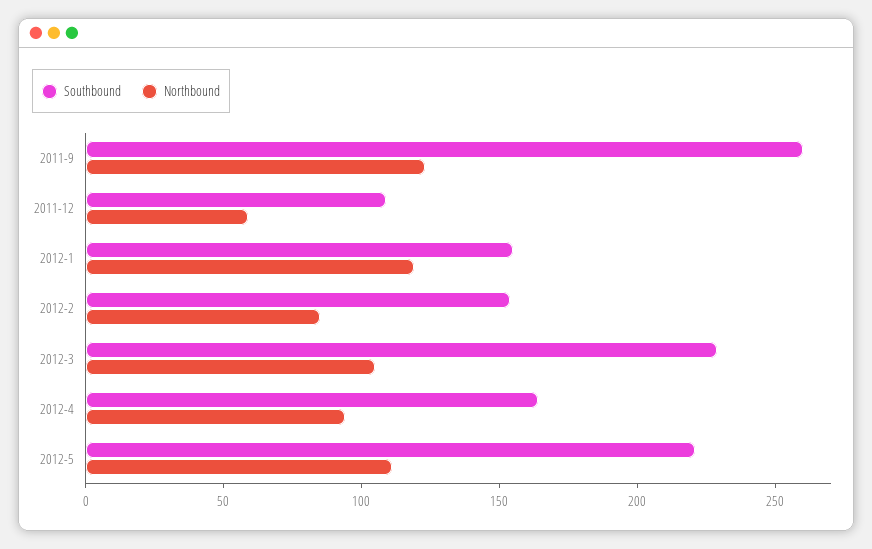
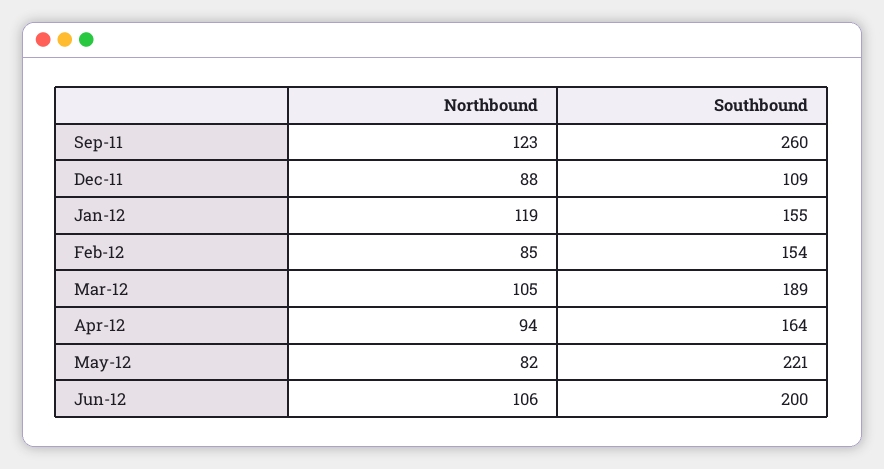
Northbound, 2011-12: 60 -> 88
Southbound, 2012-3: 230 -> 189
Northbound, 2012-5: 110 -> 82
Northbound, Jun-12: none -> 106
Southbound, Jun-12: none -> 200

